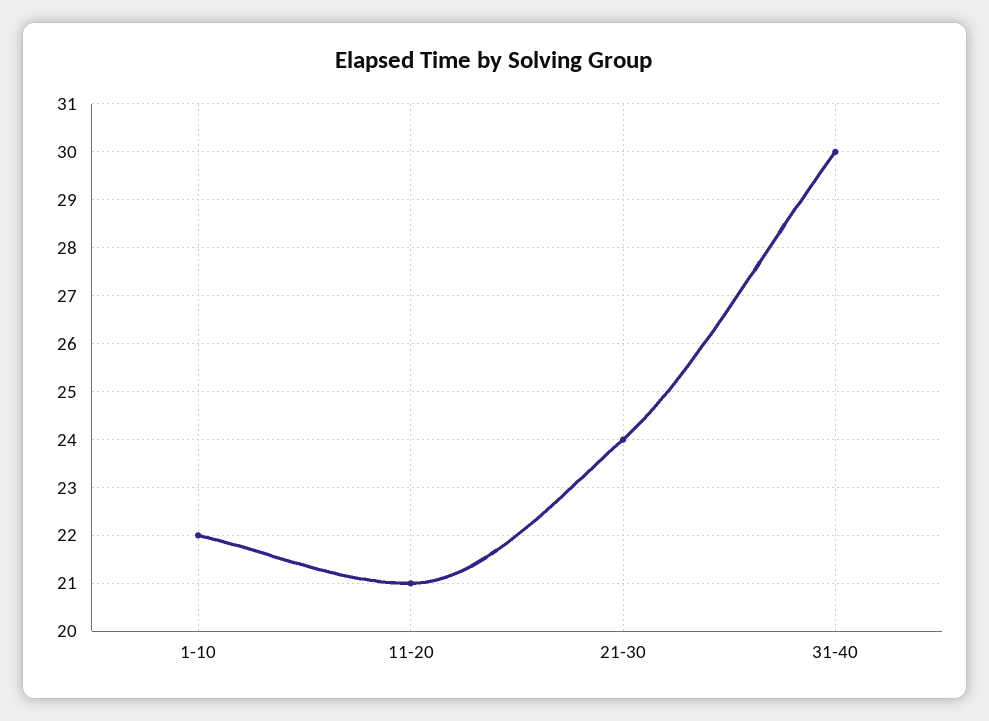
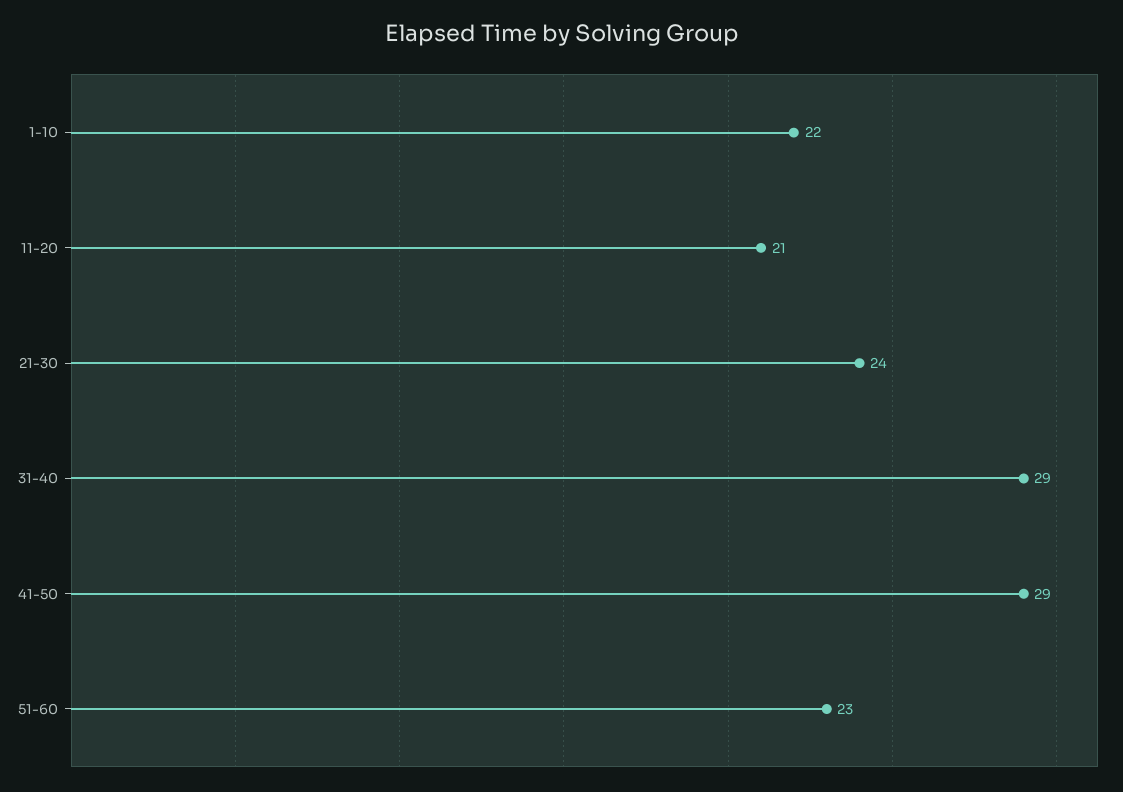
31-40: 30 -> 29
41-50: none -> 29
51-60: none -> 23

